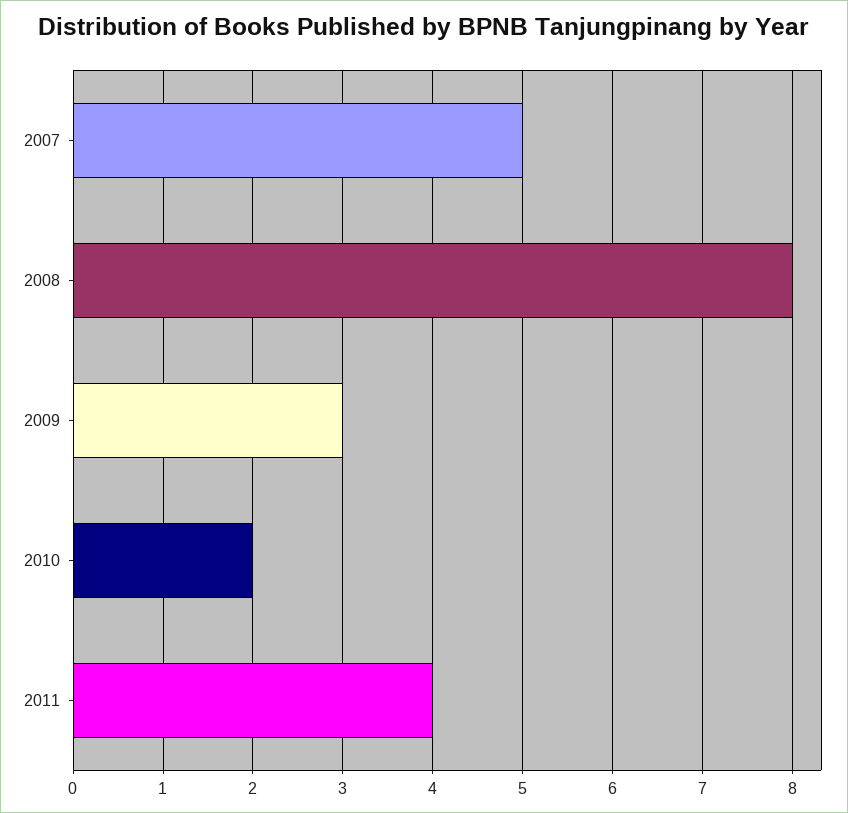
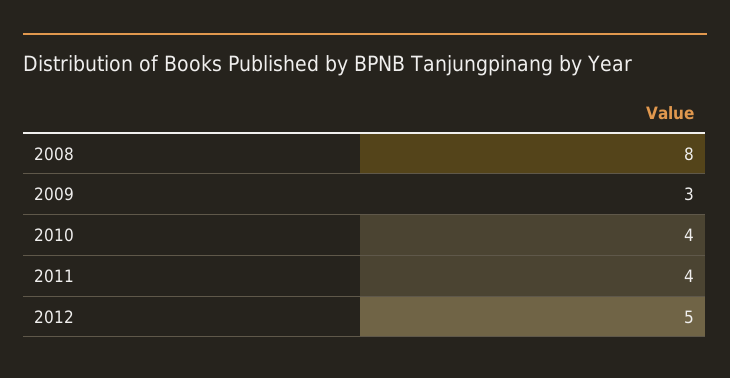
2007: 5 -> none
2010: 2 -> 4
2012: none -> 5

